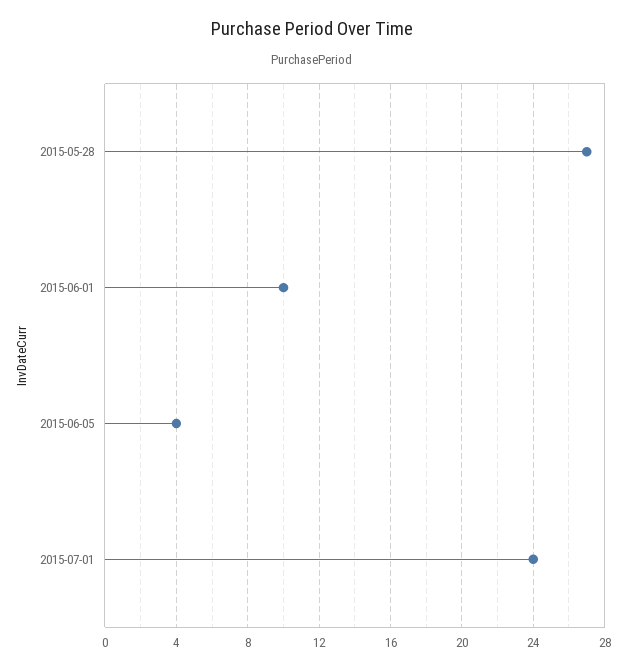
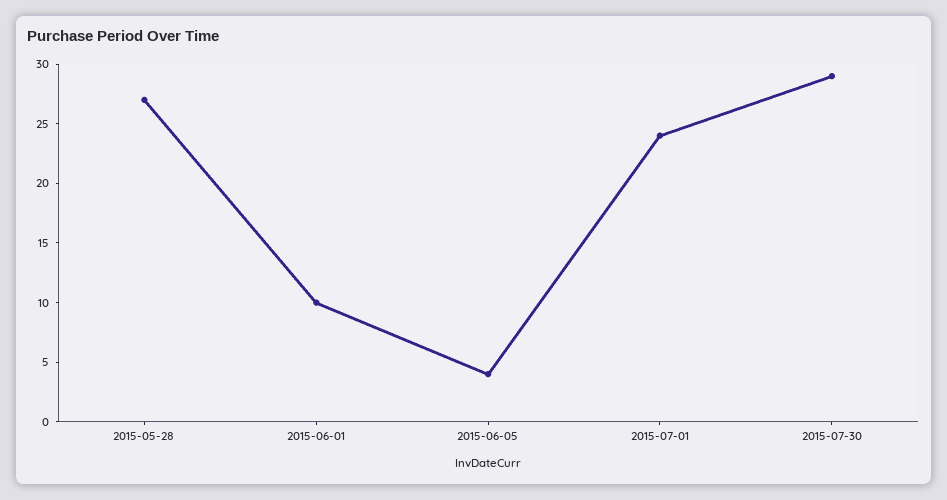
2015-07-30: none -> 29

